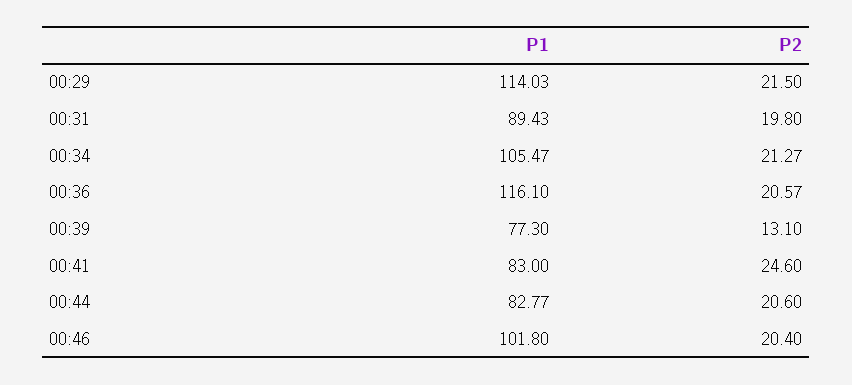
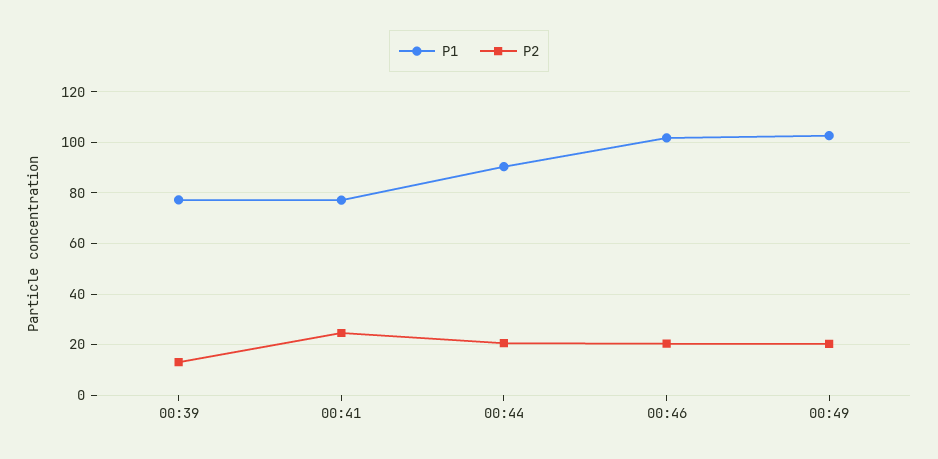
P1, 00:29: 114.03 -> none
P2, 00:29: 21.5 -> none
P1, 00:31: 89.43 -> none
P2, 00:31: 19.8 -> none
P1, 00:34: 105.47 -> none
P2, 00:34: 21.27 -> none
P1, 00:36: 116.1 -> none
P2, 00:36: 20.57 -> none
P1, 00:41: 83 -> 77.5
P1, 00:44: 82.77 -> 90
P1, 00:49: none -> 102.5
P2, 00:49: none -> 20

